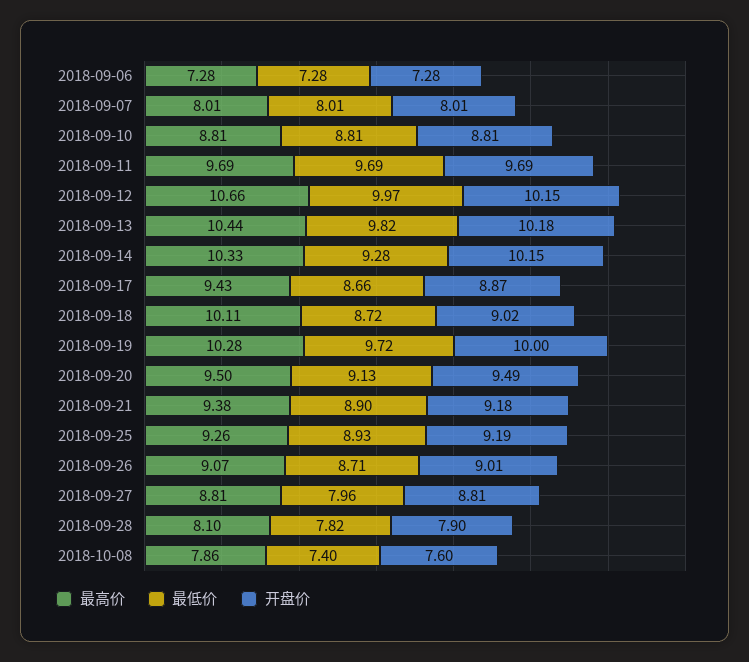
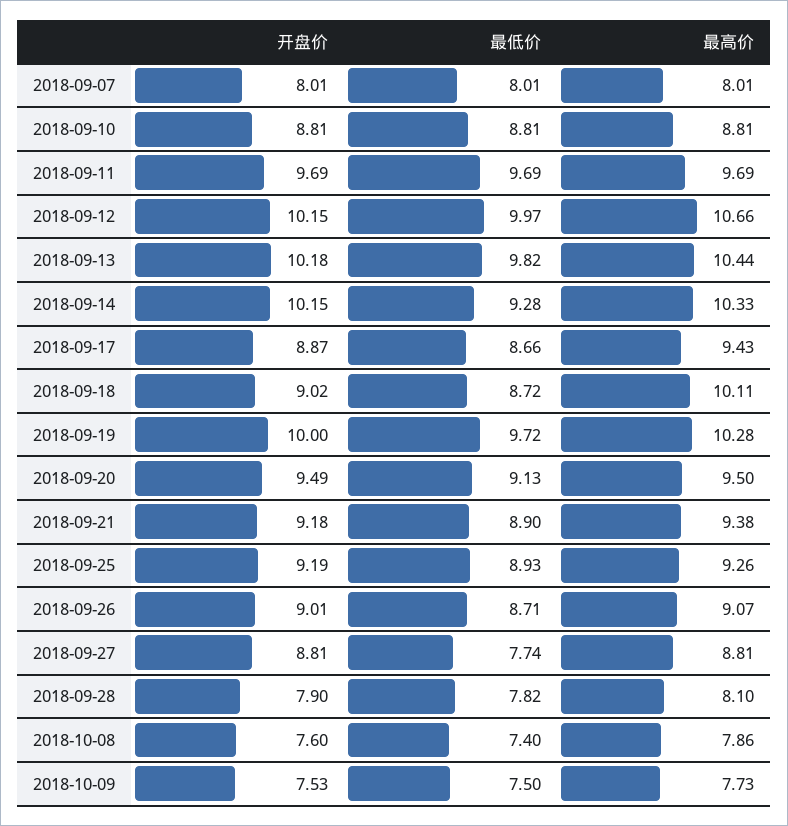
最高价, 2018-09-06: 7.28 -> none
最低价, 2018-09-06: 7.28 -> none
开盘价, 2018-09-06: 7.28 -> none
最低价, 2018-09-27: 7.96 -> 7.74
开盘价, 2018-10-09: none -> 7.53
最低价, 2018-10-09: none -> 7.5
最高价, 2018-10-09: none -> 7.73

